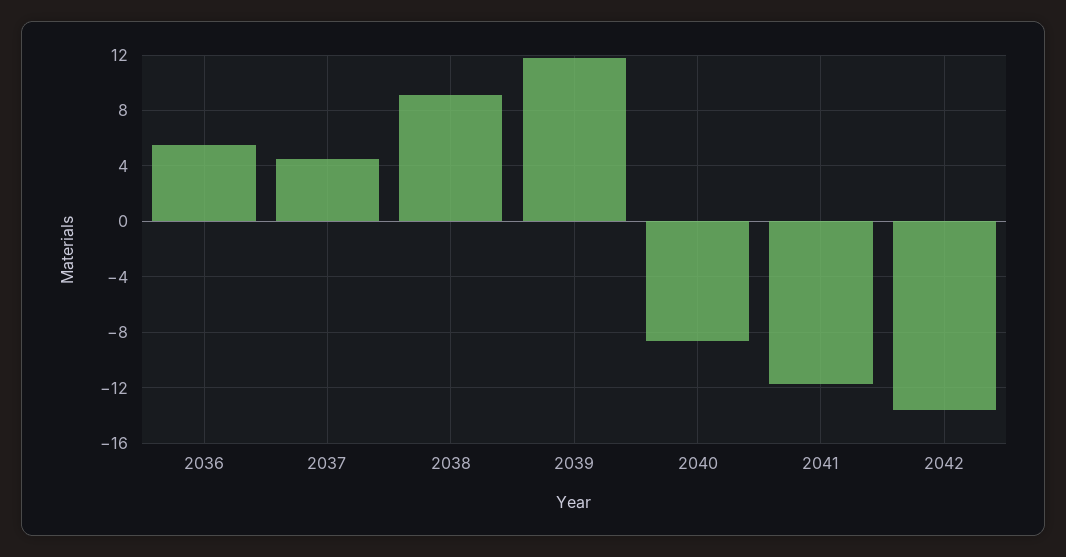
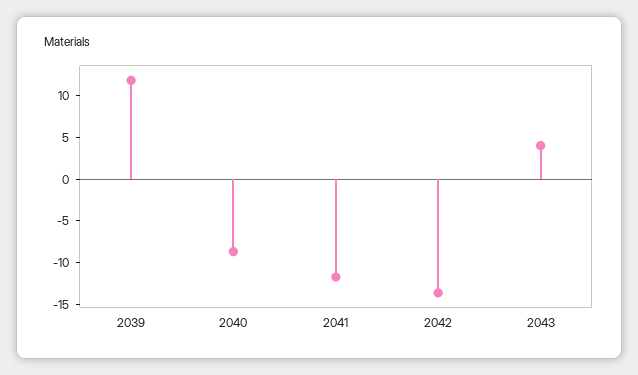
2036: 5.5 -> none
2037: 4.5 -> none
2038: 9 -> none
2043: none -> 4

